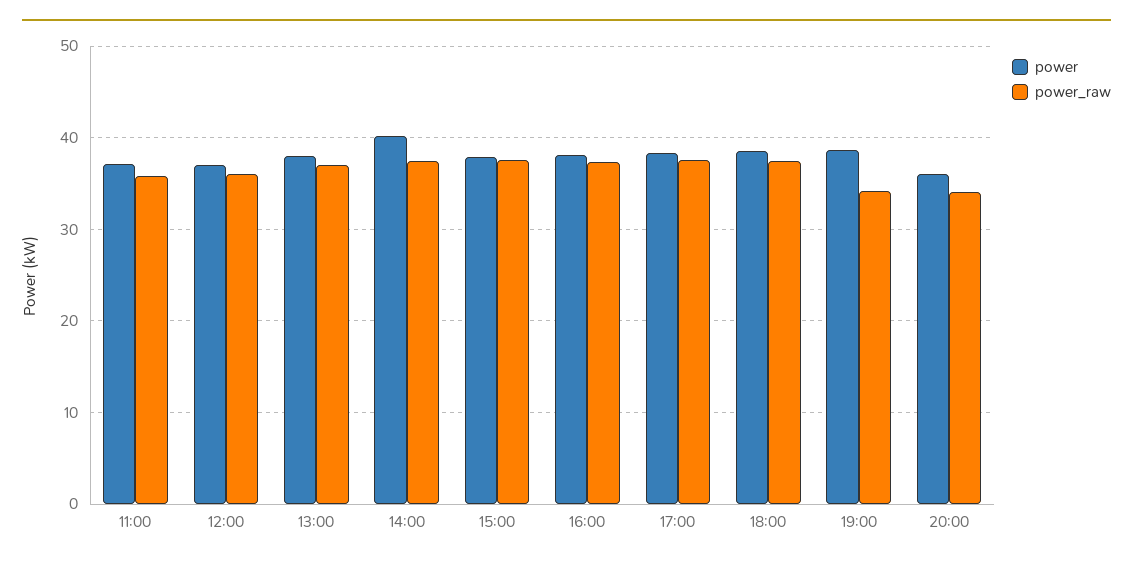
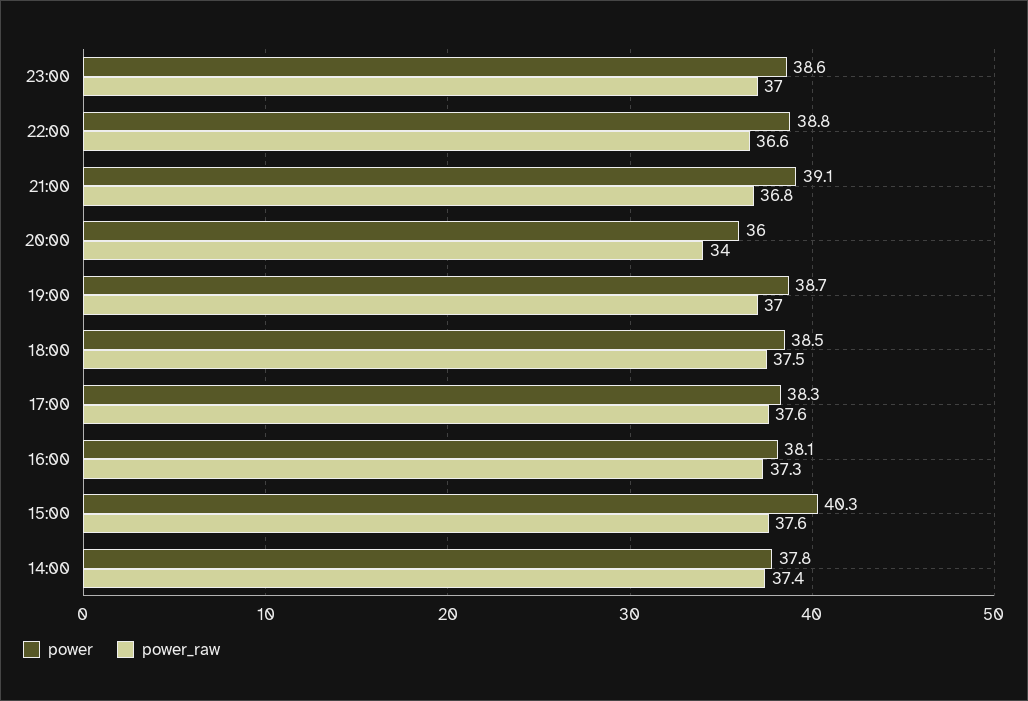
power, 11:00: 37 -> none
power_raw, 11:00: 36 -> none
power, 12:00: 37 -> none
power_raw, 12:00: 36 -> none
power, 13:00: 38 -> none
power_raw, 13:00: 37 -> none
power, 14:00: 40 -> 37.8
power, 15:00: 38 -> 40.3
power_raw, 19:00: 34 -> 37
power, 23:00: none -> 38.6
power_raw, 23:00: none -> 37
power, 22:00: none -> 38.8
power_raw, 22:00: none -> 36.6
power, 21:00: none -> 39.1
power_raw, 21:00: none -> 36.8

